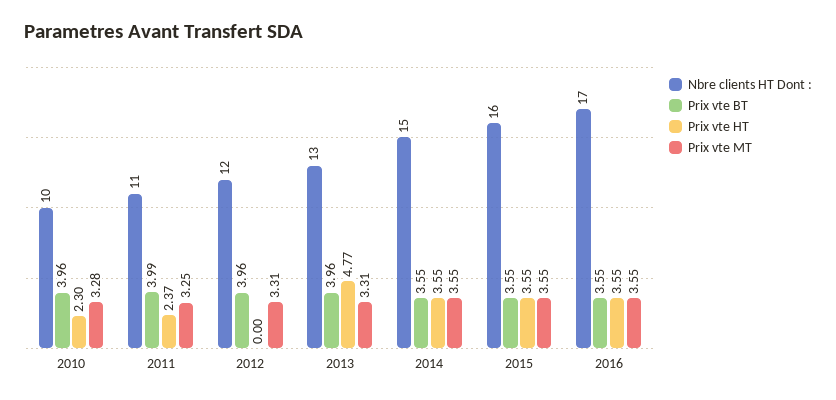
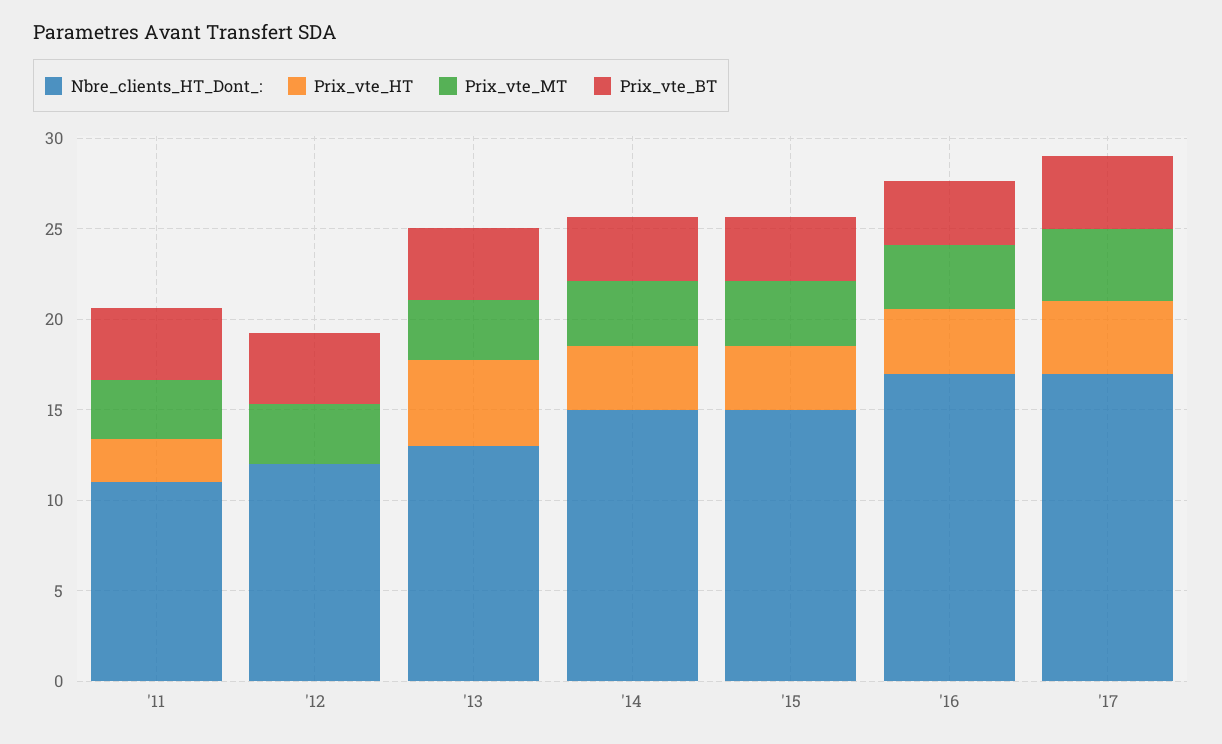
Nbre clients HT Dont :, 2010: 10 -> none
Prix vte BT, 2010: 3.96 -> none
Prix vte HT, 2010: 2.3 -> none
Prix vte MT, 2010: 3.28 -> none
Nbre clients HT Dont :, 2015: 16 -> 15
Nbre clients HT Dont :, '17: none -> 17
Prix vte HT, '17: none -> 4
Prix vte MT, '17: none -> 4
Prix vte BT, '17: none -> 4

